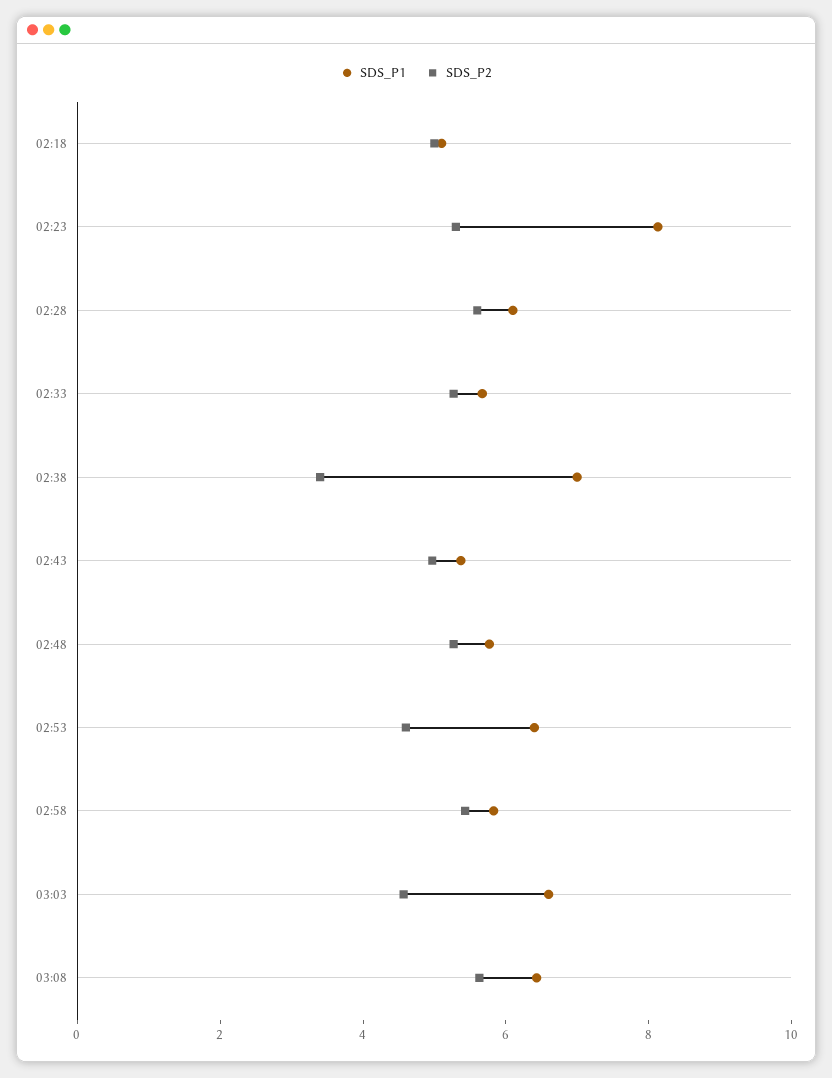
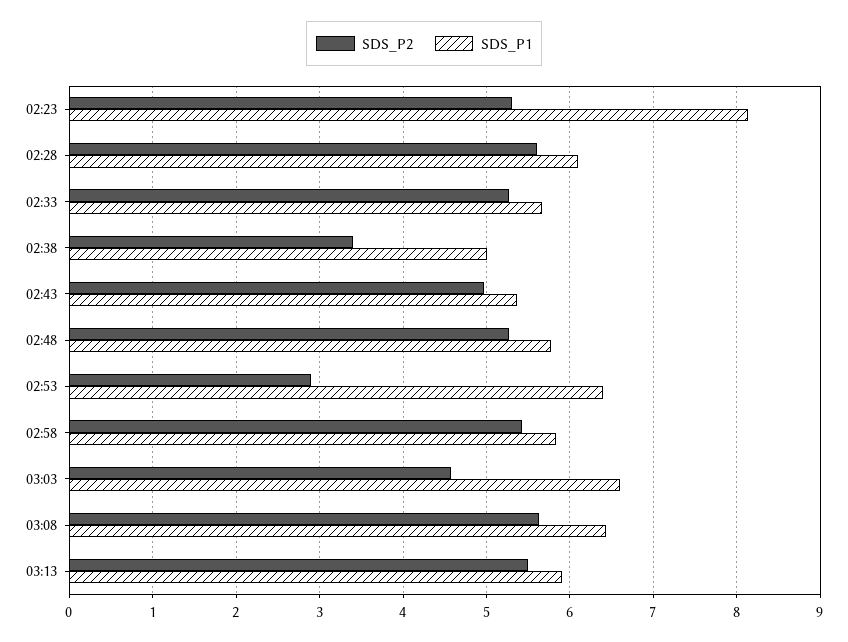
SDS_P1, 02:18: 5 -> none
SDS_P2, 02:18: 5 -> none
SDS_P1, 02:38: 7 -> 5
SDS_P2, 02:53: 4.5 -> 2.9
SDS_P2, 03:13: none -> 5.5
SDS_P1, 03:13: none -> 5.9

